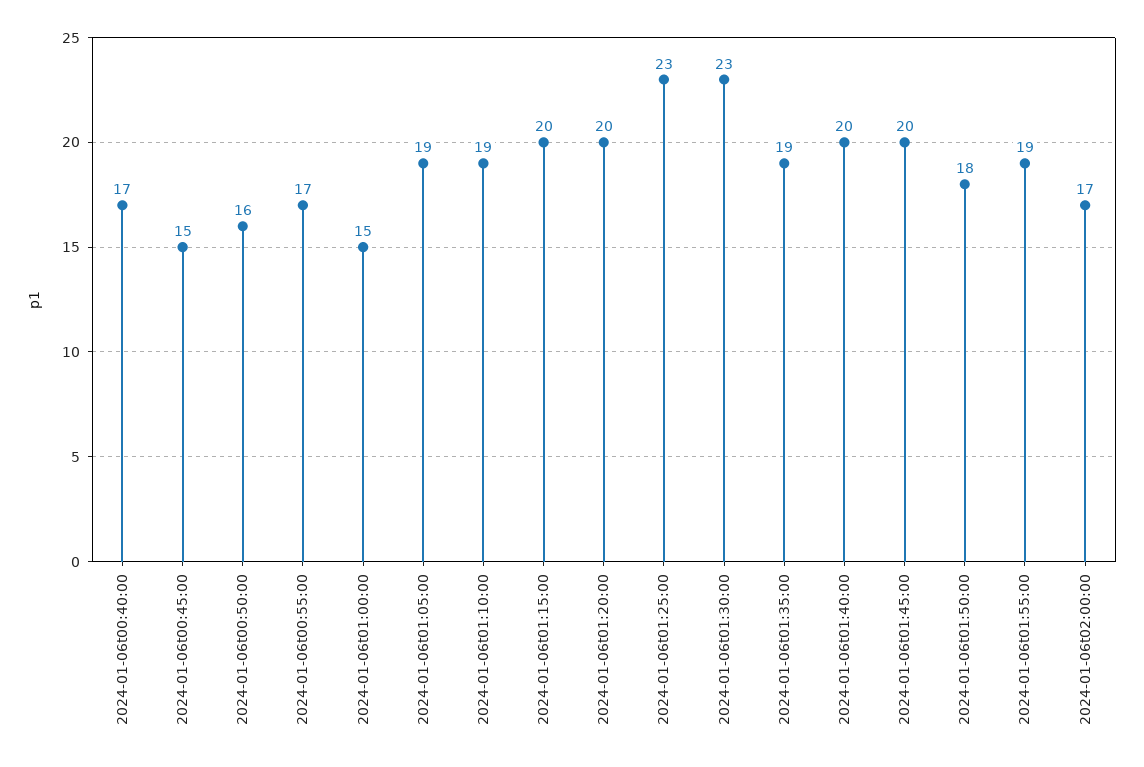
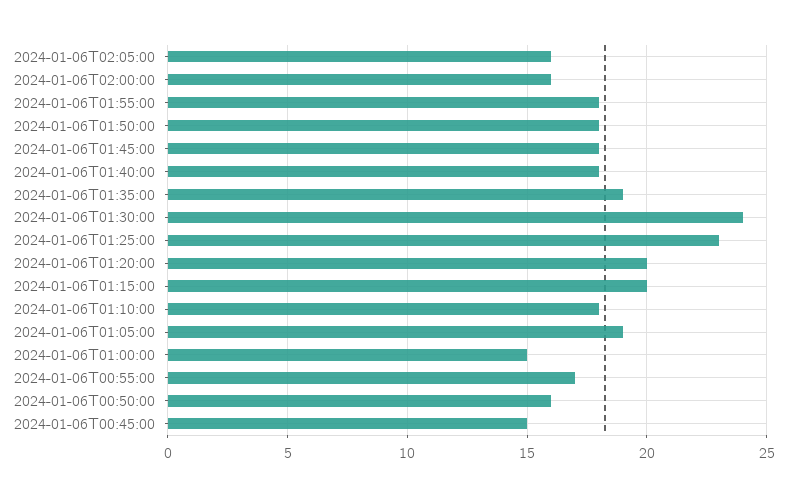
2024-01-06t00:40:00: 17 -> none
2024-01-06t01:10:00: 19 -> 18
2024-01-06t01:30:00: 23 -> 24
2024-01-06t01:40:00: 20 -> 18
2024-01-06t01:45:00: 20 -> 18
2024-01-06t01:55:00: 19 -> 18
2024-01-06t02:00:00: 17 -> 16
2024-01-06T02:05:00: none -> 16

